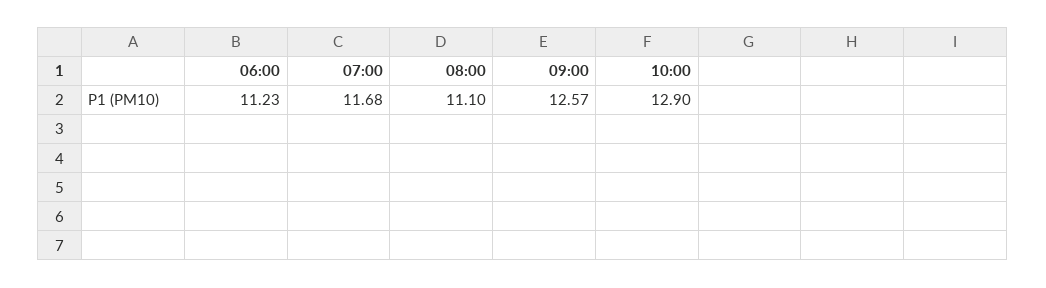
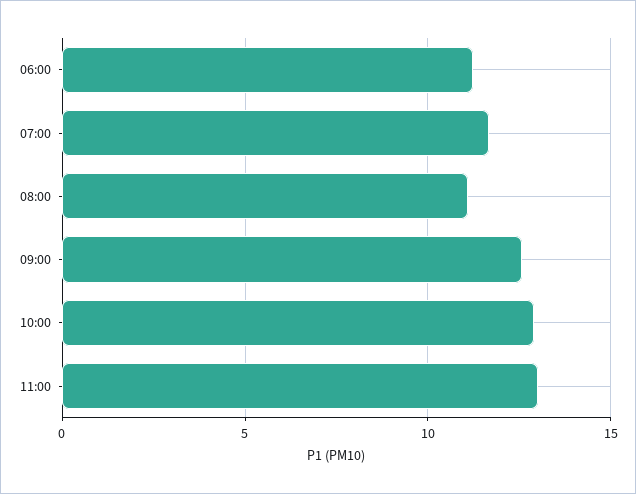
11:00: none -> 13

